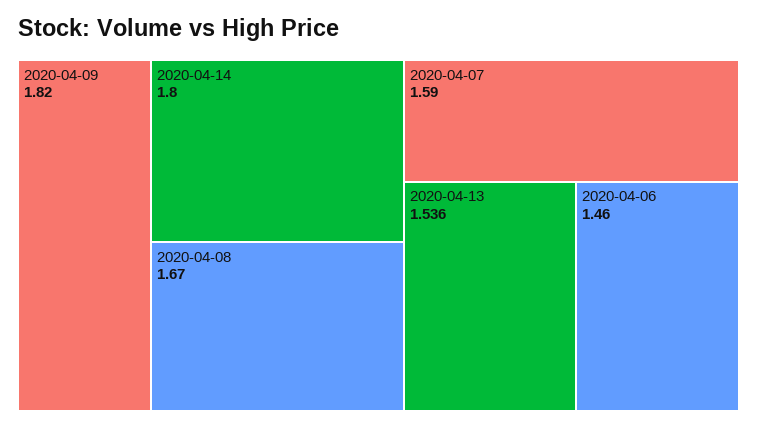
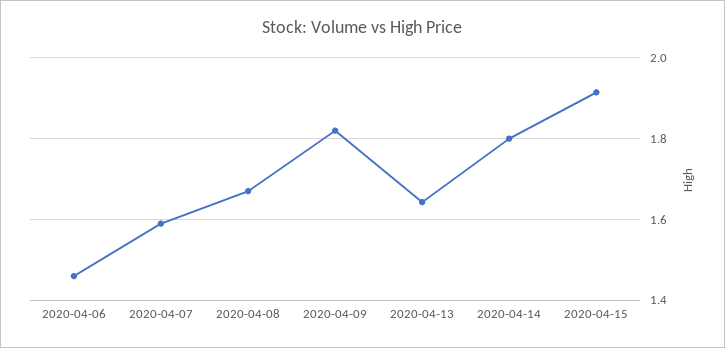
2020-04-13: 1.536 -> 1.64
2020-04-15: none -> 1.92

